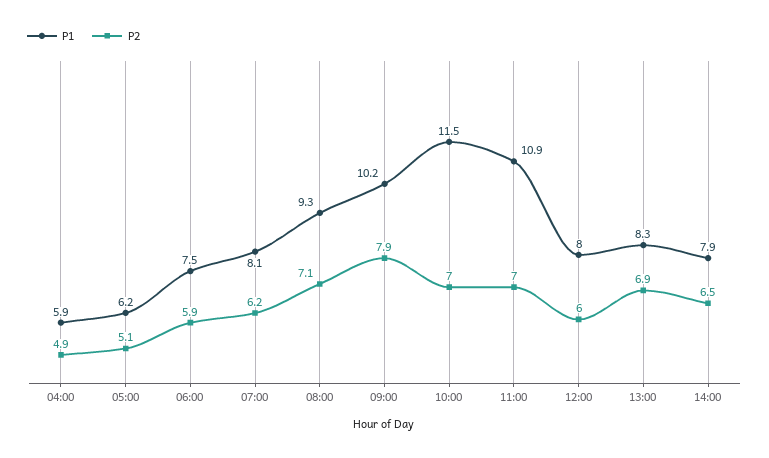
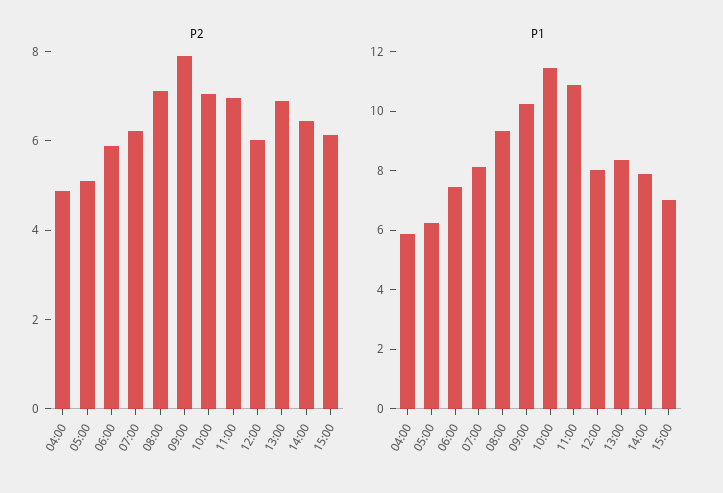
P2, 15:00: none -> 6
P1, 15:00: none -> 7

